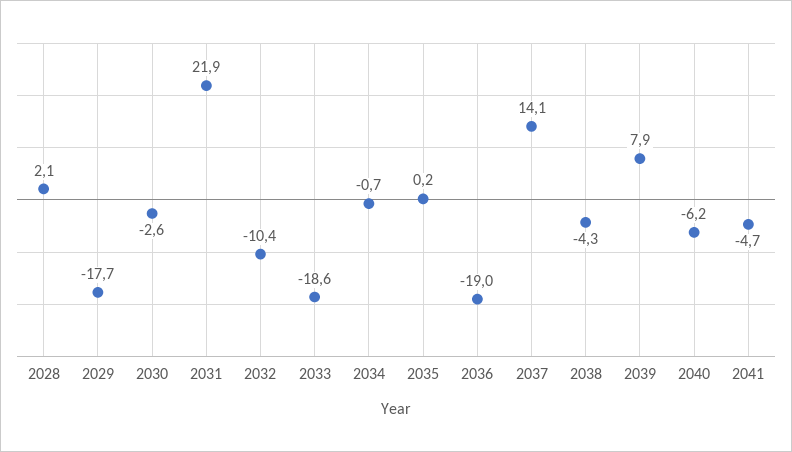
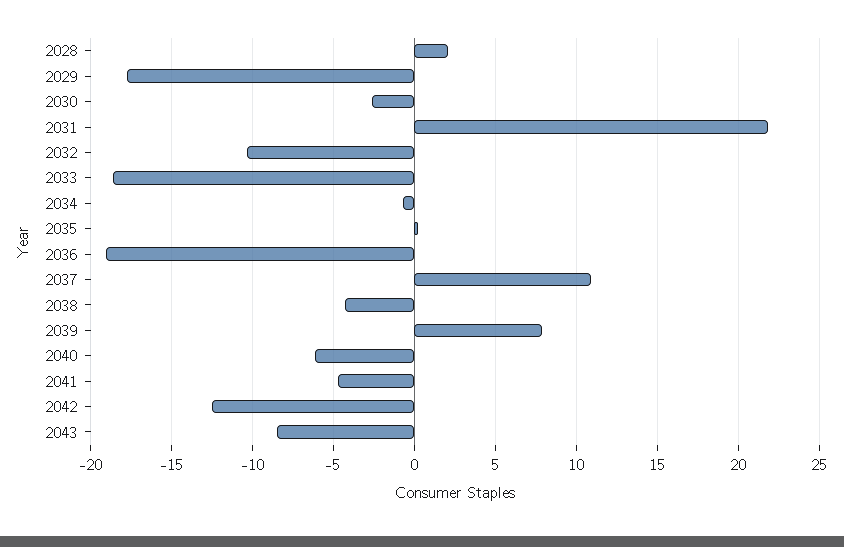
2037: 14.1 -> 11
2042: none -> -12.5
2043: none -> -8.5

